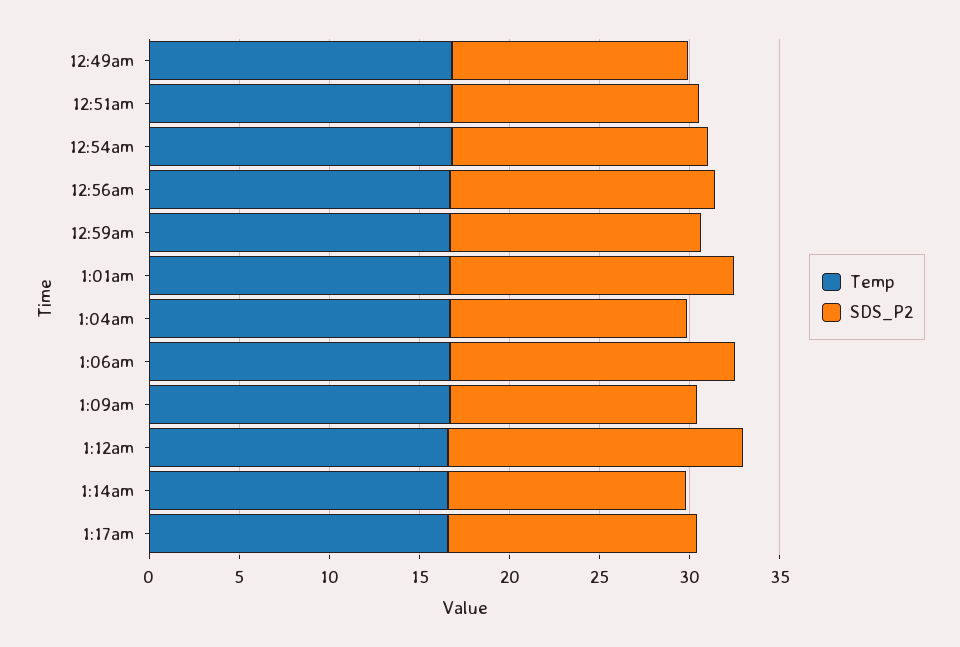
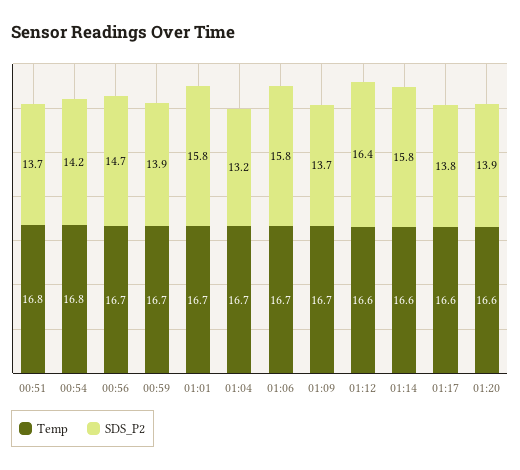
Temp, 12:49am: 17 -> none
SDS_P2, 12:49am: 13 -> none
SDS_P2, 1:14am: 13 -> 15.8
Temp, 01:20: none -> 16.6
SDS_P2, 01:20: none -> 13.9

